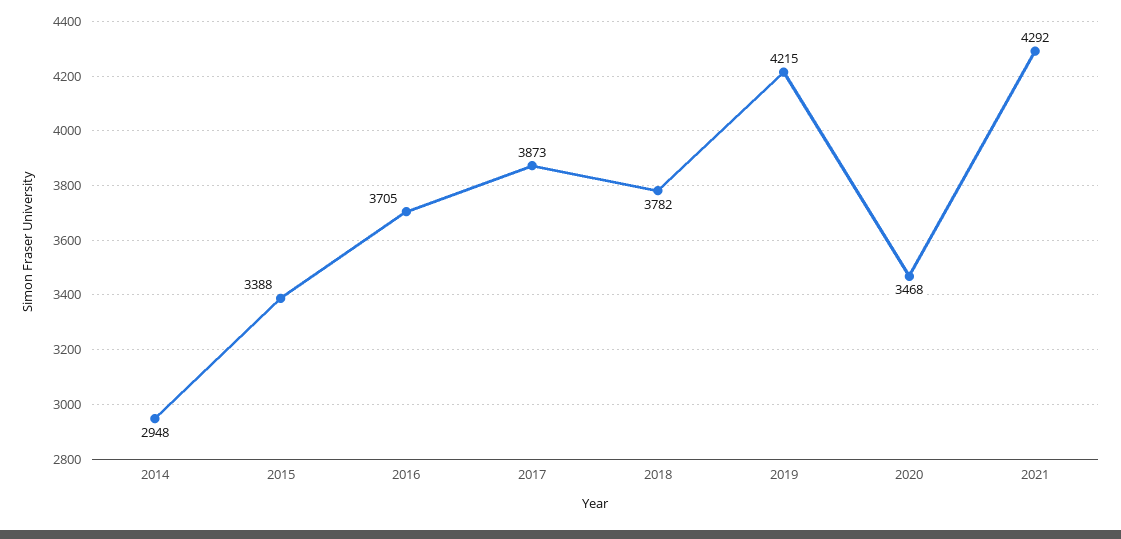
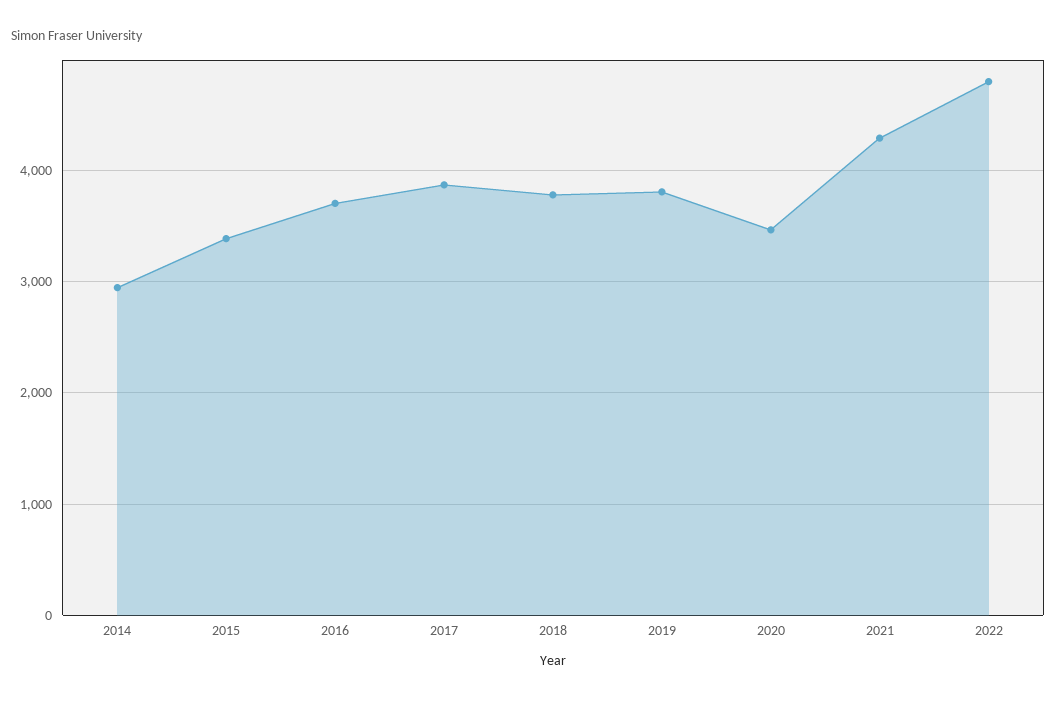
2019: 4215 -> 3800
2022: none -> 4800

